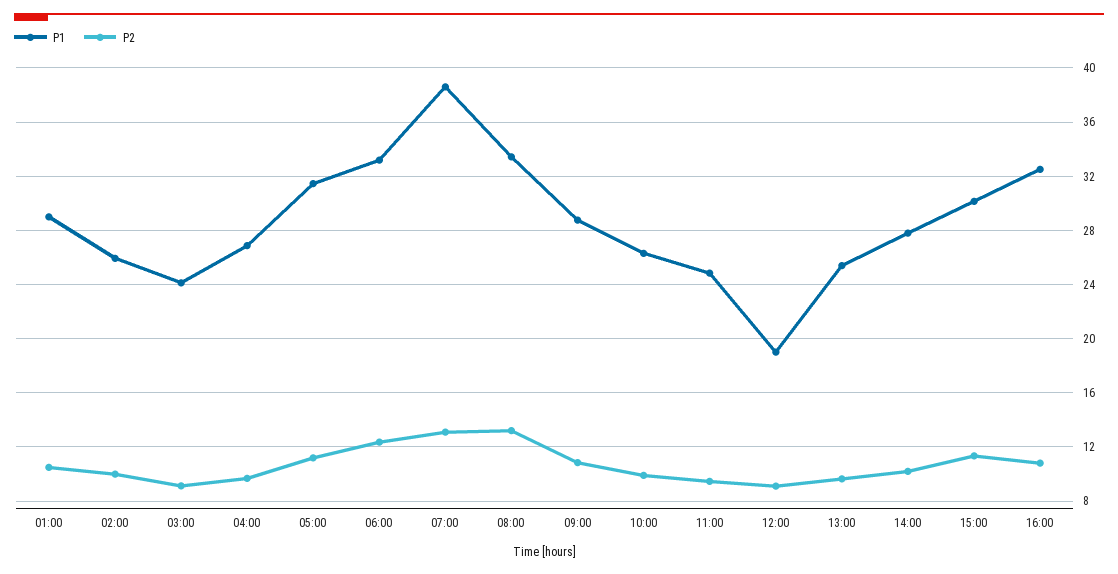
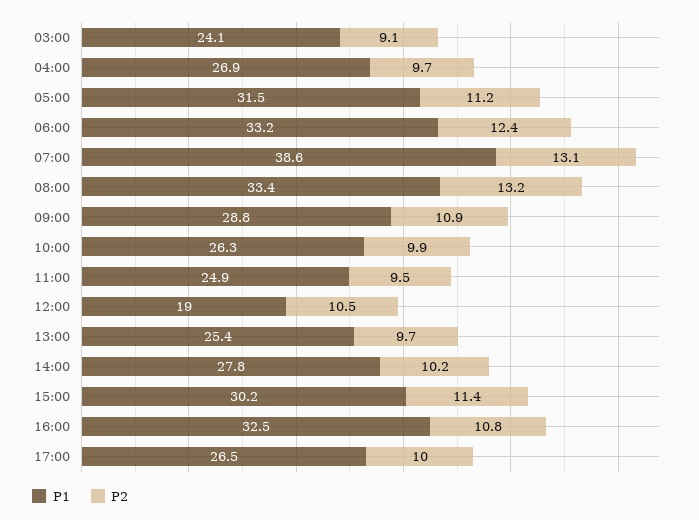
P1, 01:00: 29 -> none
P2, 01:00: 10.5 -> none
P1, 02:00: 26 -> none
P2, 02:00: 10 -> none
P2, 12:00: 9 -> 10.5
P1, 17:00: none -> 26.5
P2, 17:00: none -> 10

